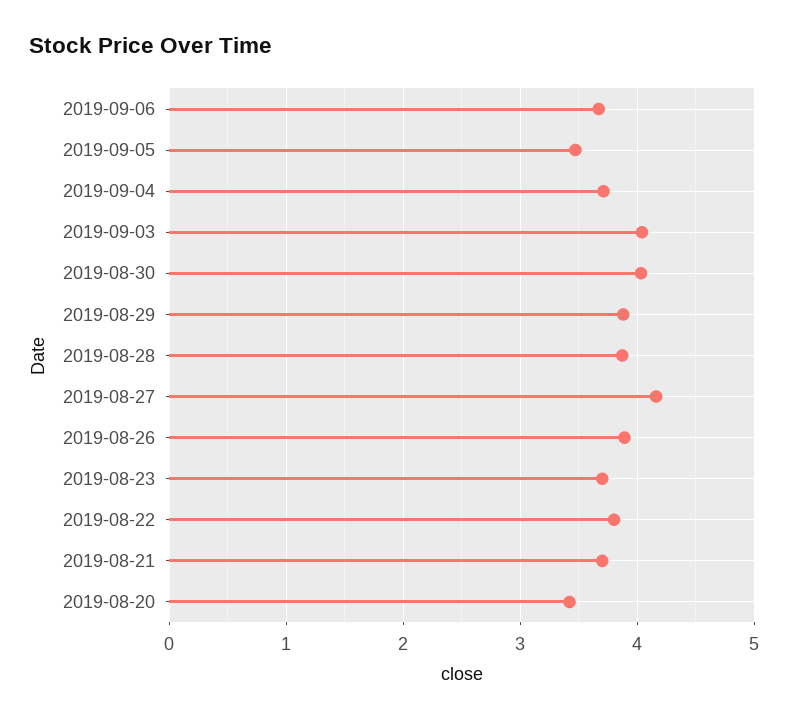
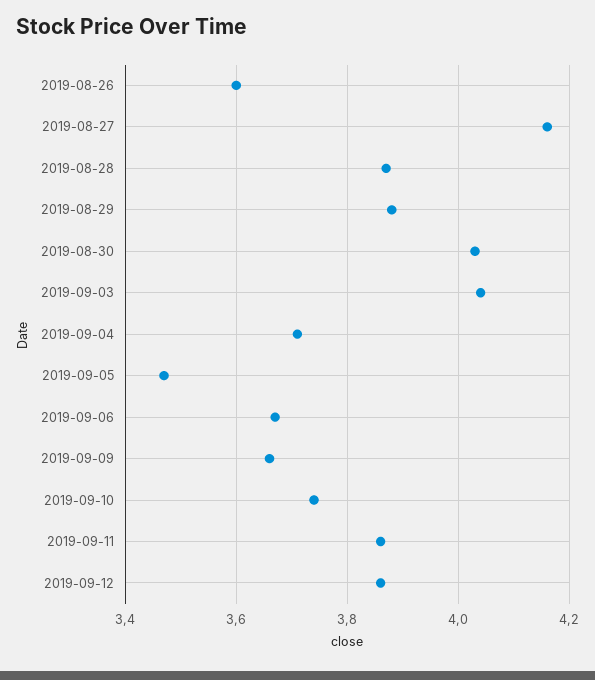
2019-08-26: 3.9 -> 3.6
2019-08-23: 3.7 -> none
2019-08-22: 3.8 -> none
2019-08-21: 3.7 -> none
2019-08-20: 3.4 -> none
2019-09-09: none -> 3.65
2019-09-10: none -> 3.75
2019-09-11: none -> 3.85
2019-09-12: none -> 3.85

